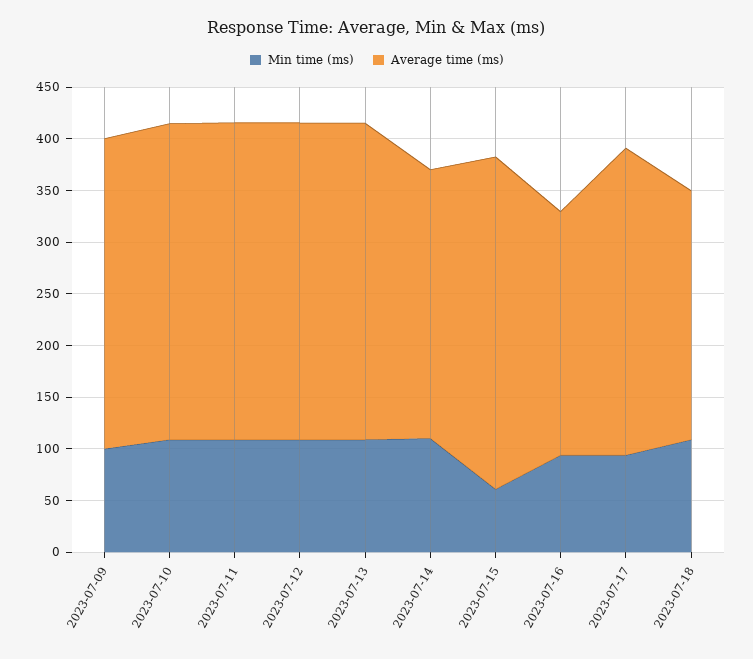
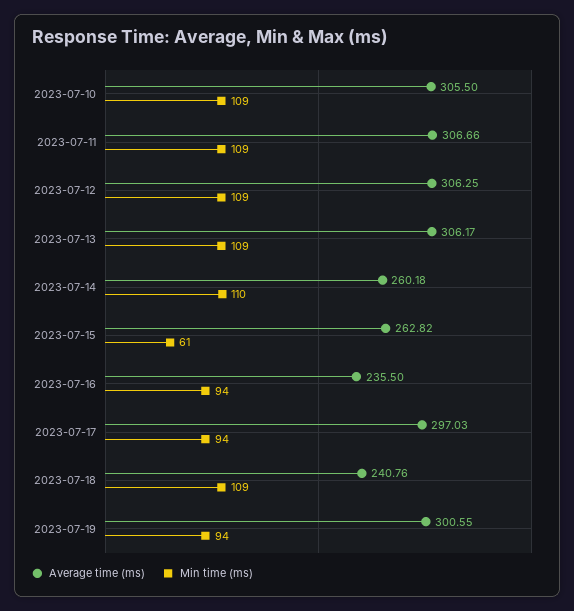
Min time (ms), 2023-07-09: 100 -> none
Average time (ms), 2023-07-09: 300 -> none
Average time (ms), 2023-07-15: 320 -> 262.82
Average time (ms), 2023-07-19: none -> 300.55
Min time (ms), 2023-07-19: none -> 94

